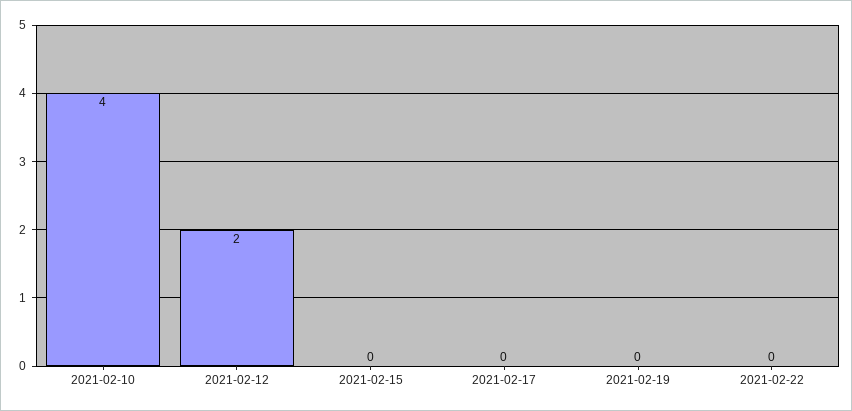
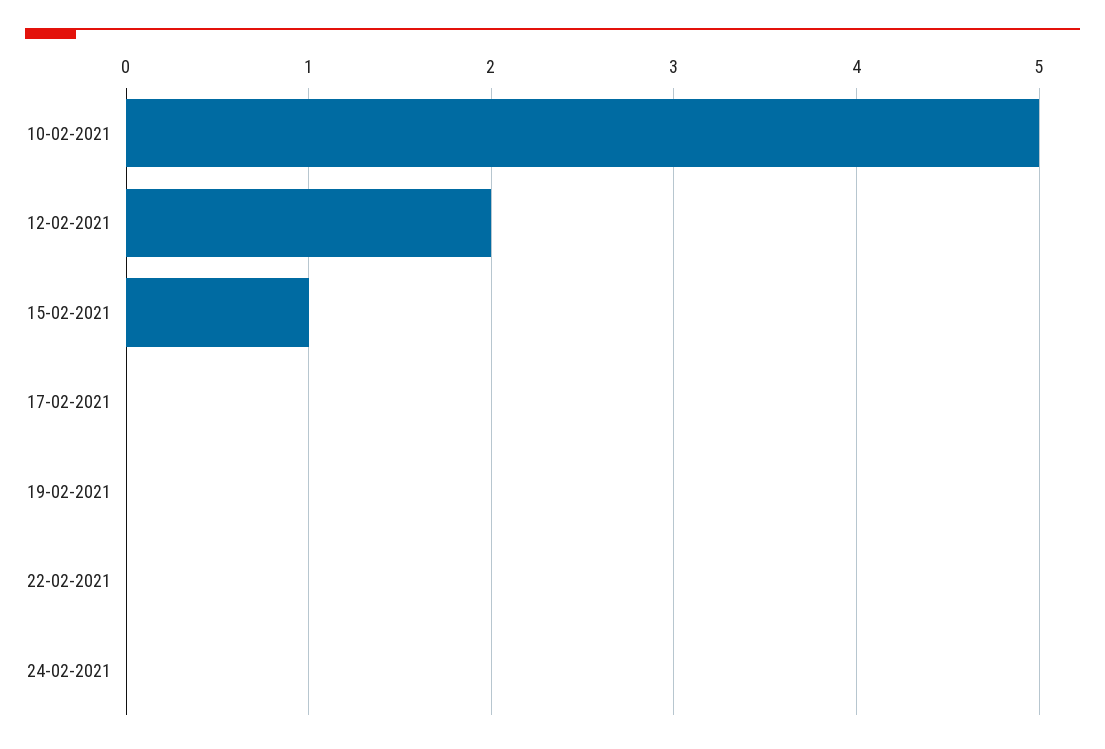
2021-02-10: 4 -> 5
2021-02-15: 0 -> 1
24-02-2021: none -> 0

